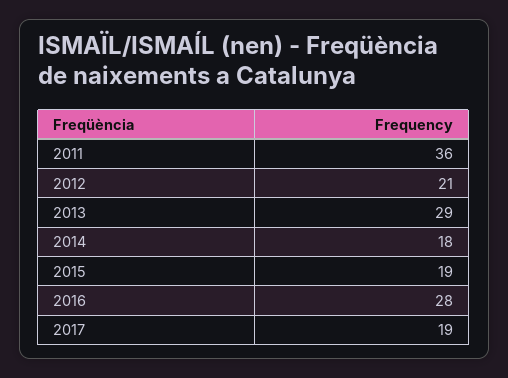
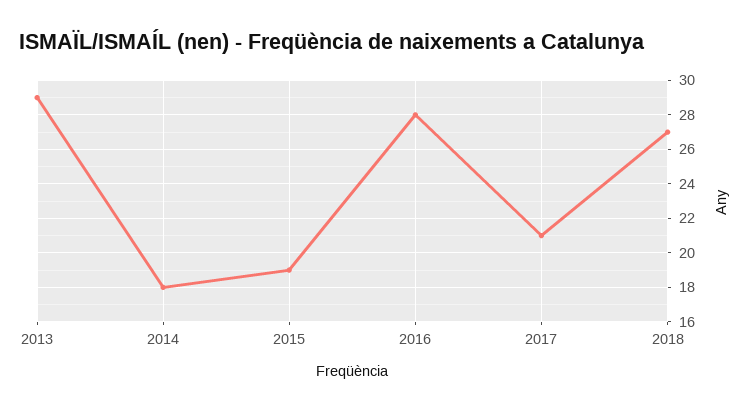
2011: 36 -> none
2012: 21 -> none
2017: 19 -> 21
2018: none -> 27

